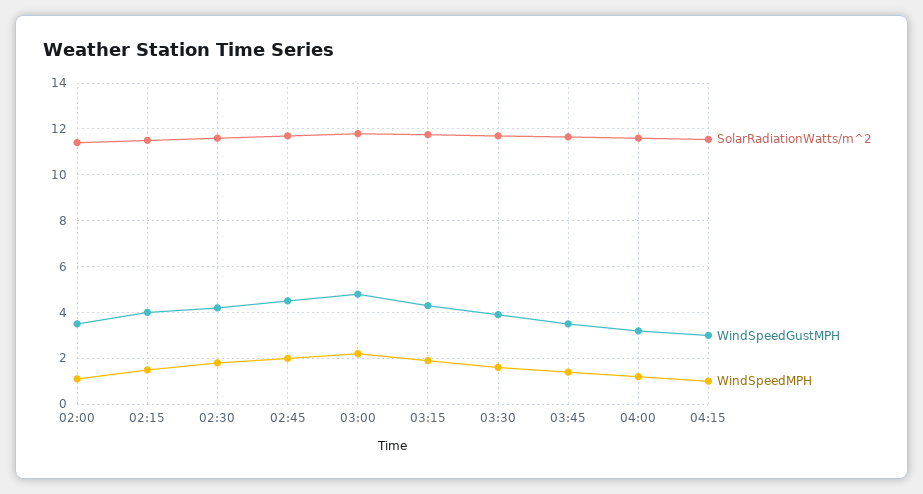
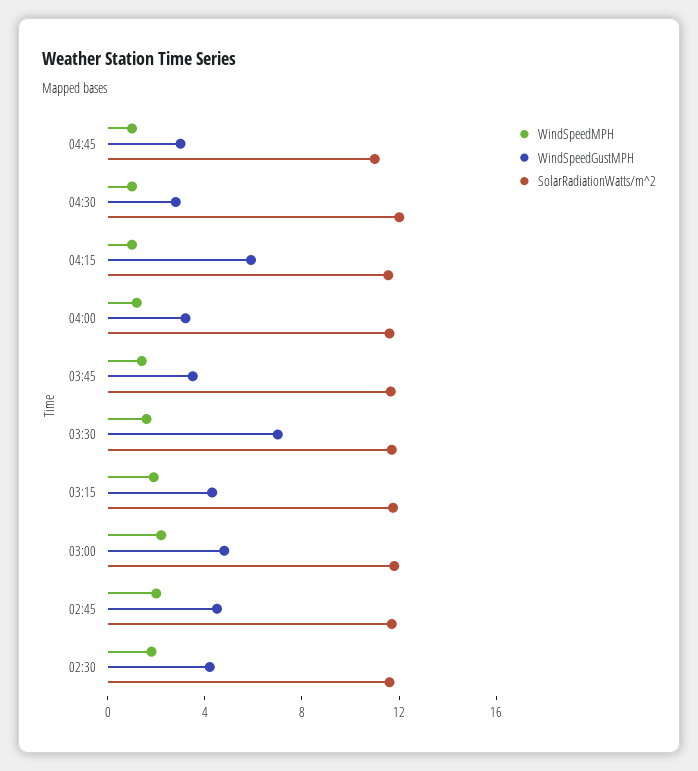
SolarRadiationWatts/m^2, 02:00: 11.5 -> none
WindSpeedGustMPH, 02:00: 3.5 -> none
WindSpeedMPH, 02:00: 1 -> none
SolarRadiationWatts/m^2, 02:15: 11.5 -> none
WindSpeedGustMPH, 02:15: 4 -> none
WindSpeedMPH, 02:15: 1.5 -> none
WindSpeedGustMPH, 03:30: 4 -> 7
WindSpeedGustMPH, 04:15: 3 -> 6
WindSpeedMPH, 04:45: none -> 1
WindSpeedGustMPH, 04:45: none -> 3
SolarRadiationWatts/m^2, 04:45: none -> 11
WindSpeedMPH, 04:30: none -> 1
WindSpeedGustMPH, 04:30: none -> 3
SolarRadiationWatts/m^2, 04:30: none -> 12

